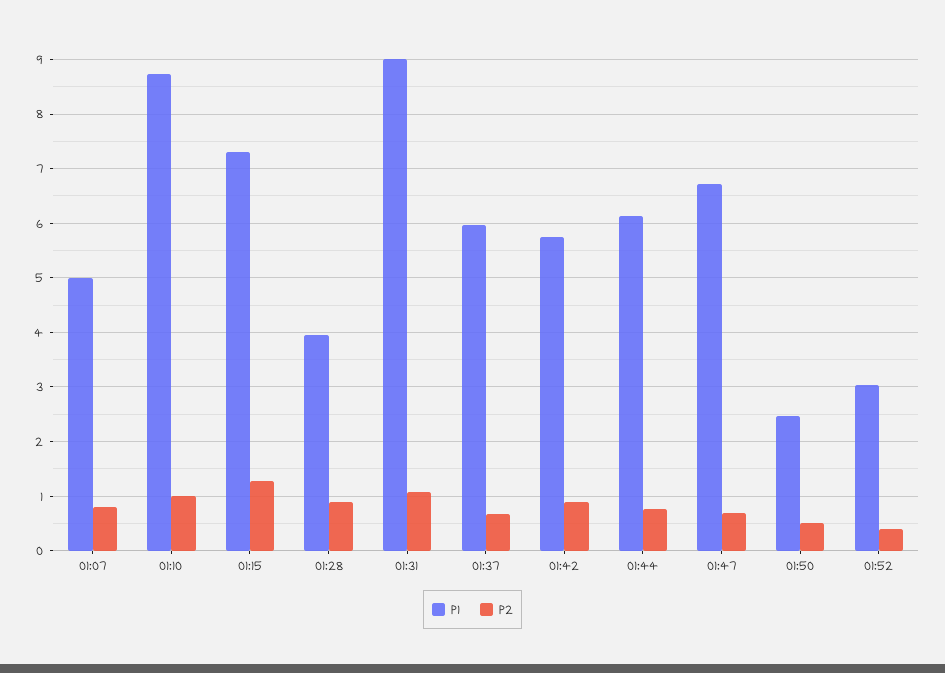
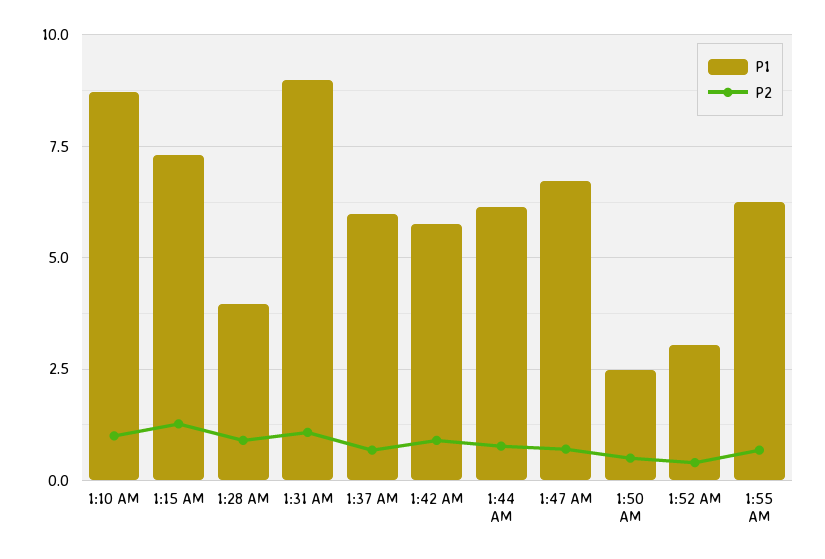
P1, 01:07: 5 -> none
P2, 01:07: 0.8 -> none
P1, 1:55 AM: none -> 6.25
P2, 1:55 AM: none -> 0.75

